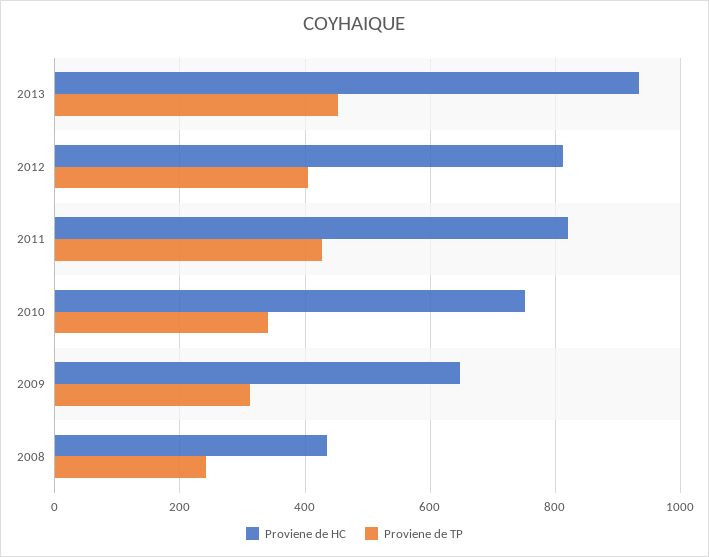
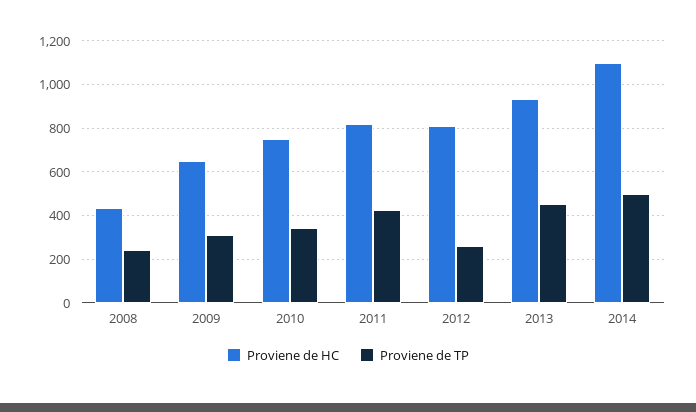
Proviene de TP, 2012: 400 -> 250
Proviene de HC, 2014: none -> 1100
Proviene de TP, 2014: none -> 500

